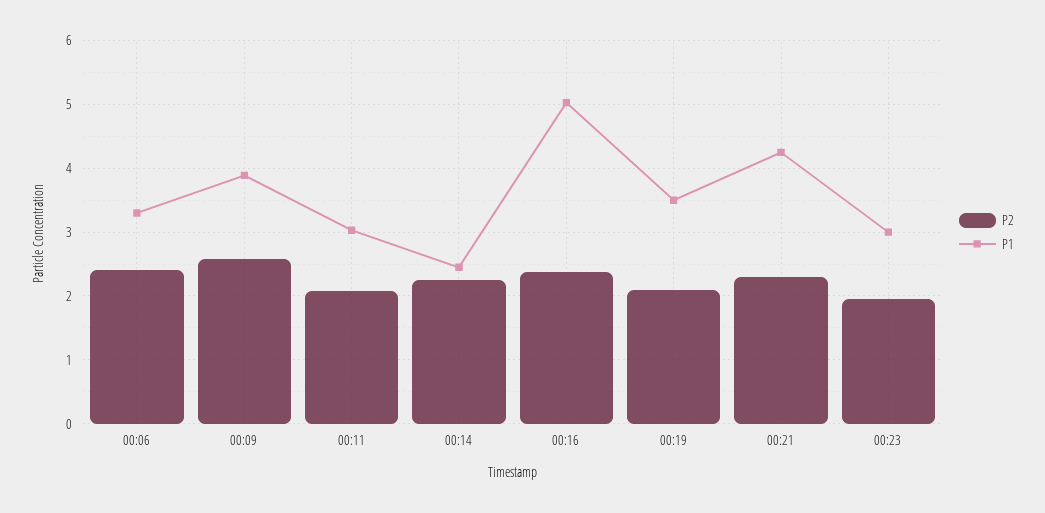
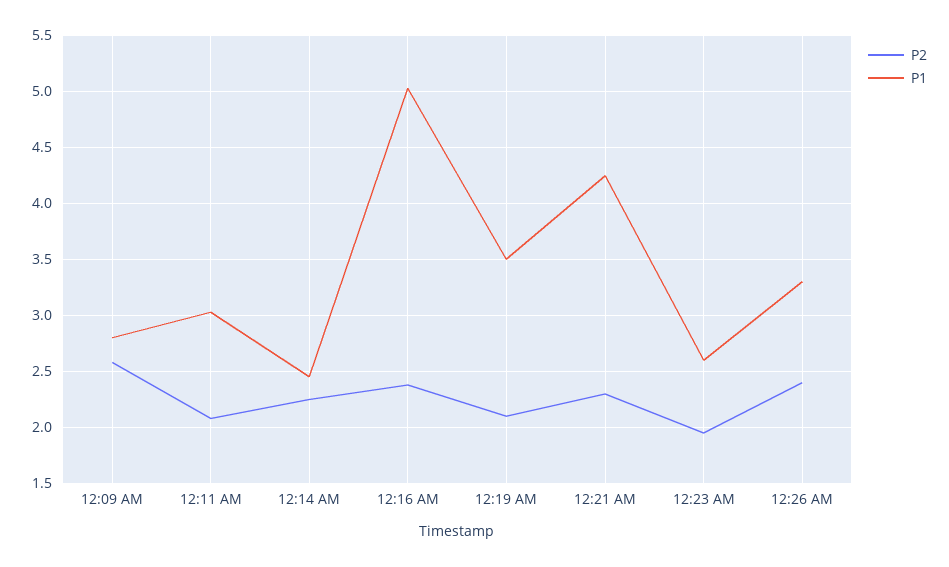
P2, 00:06: 2.4 -> none
P1, 00:06: 3.3 -> none
P1, 00:09: 3.9 -> 2.8
P1, 00:23: 3 -> 2.6
P2, 12:26 AM: none -> 2.4
P1, 12:26 AM: none -> 3.3

